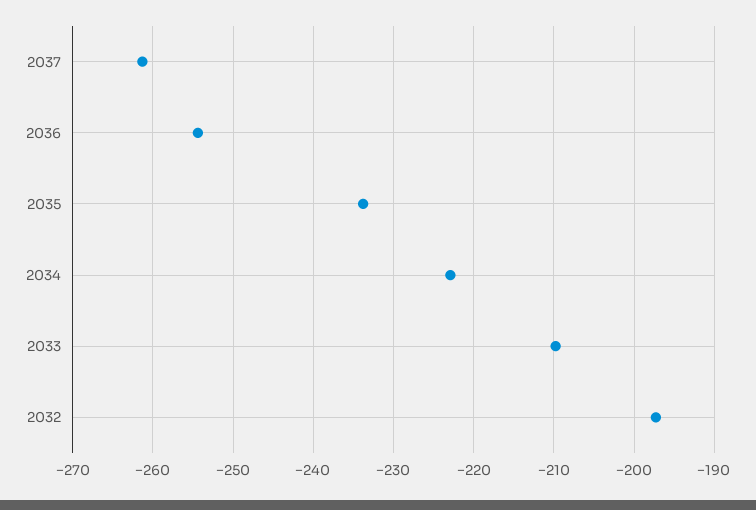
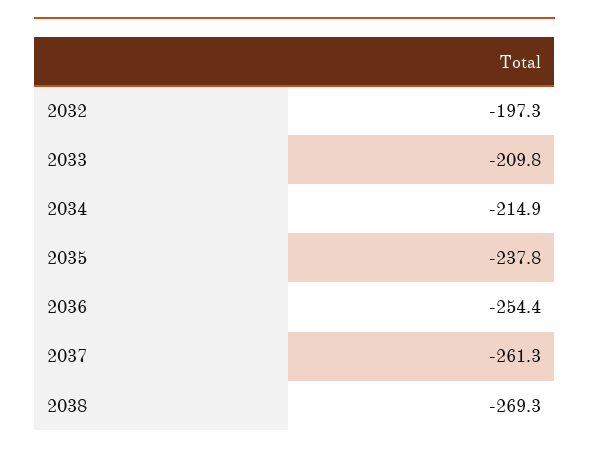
2035: -234 -> -237.8
2034: -223 -> -214.9
2038: none -> -269.3

